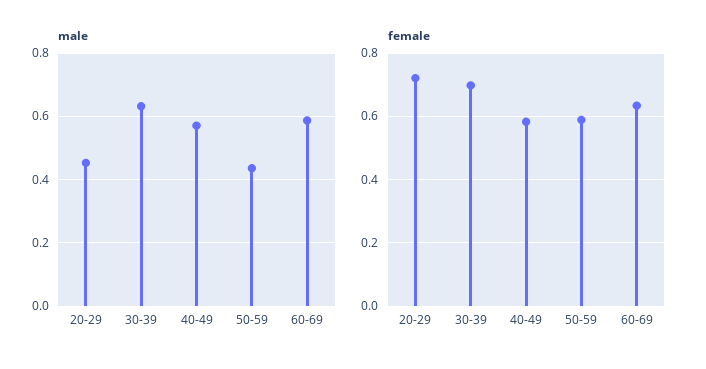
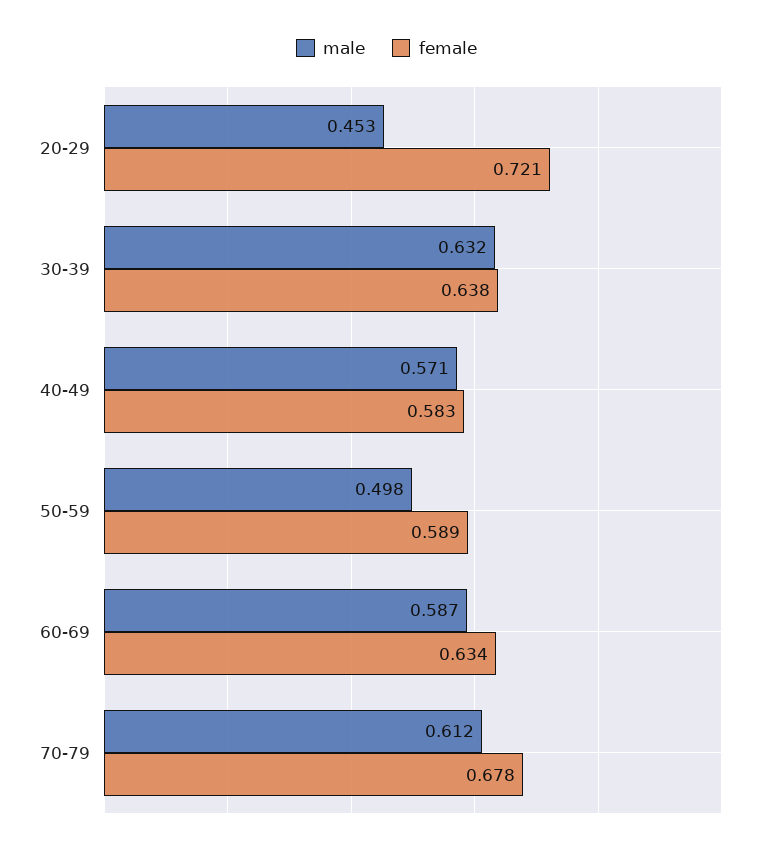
male, 50-59: 0.44 -> 0.498
female, 30-39: 0.7 -> 0.638
male, 70-79: none -> 0.612
female, 70-79: none -> 0.678

